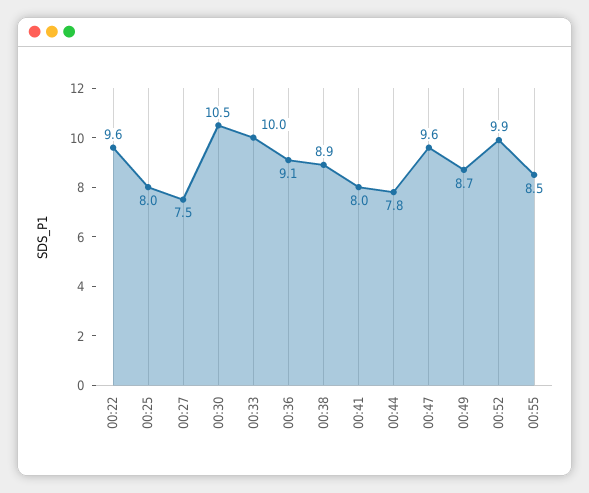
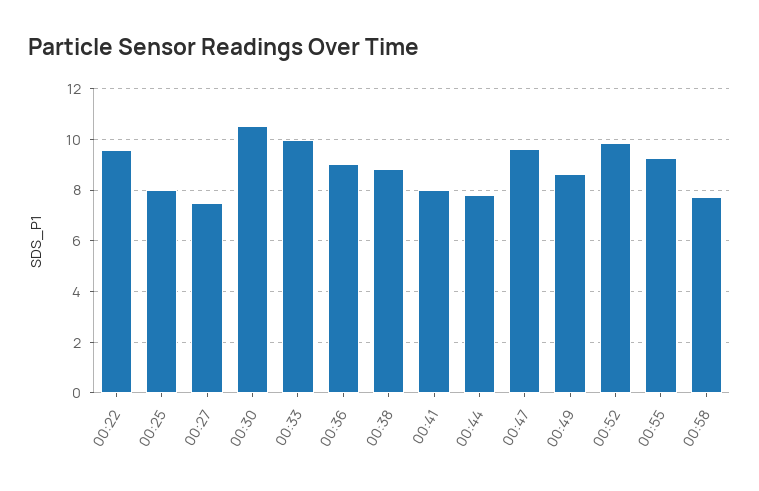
00:55: 8.5 -> 9.25
00:58: none -> 7.75

